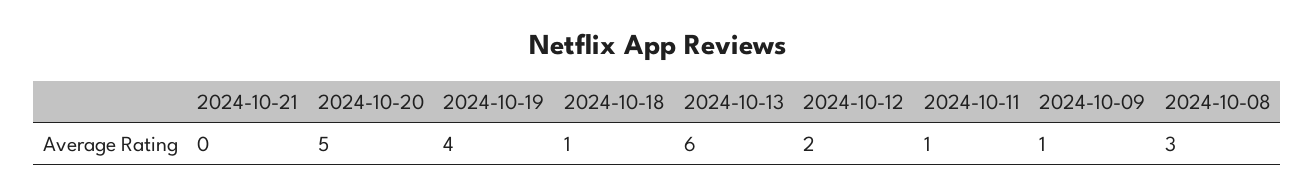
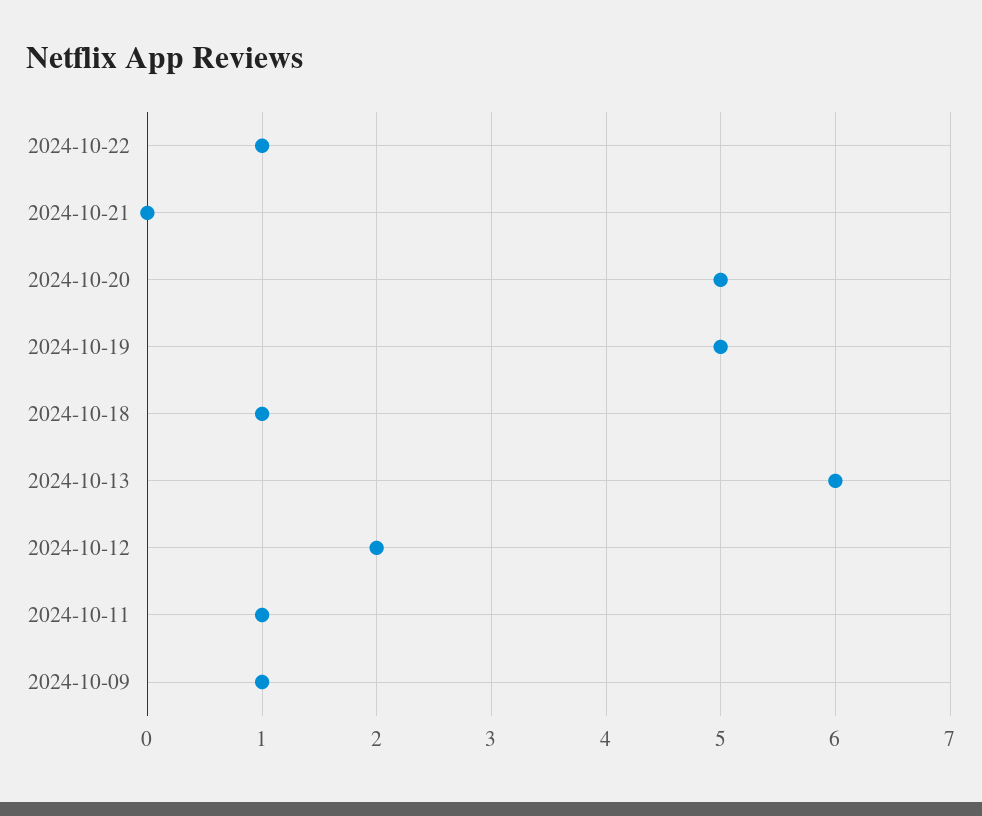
2024-10-19: 4 -> 5
2024-10-08: 3 -> none
2024-10-22: none -> 1

